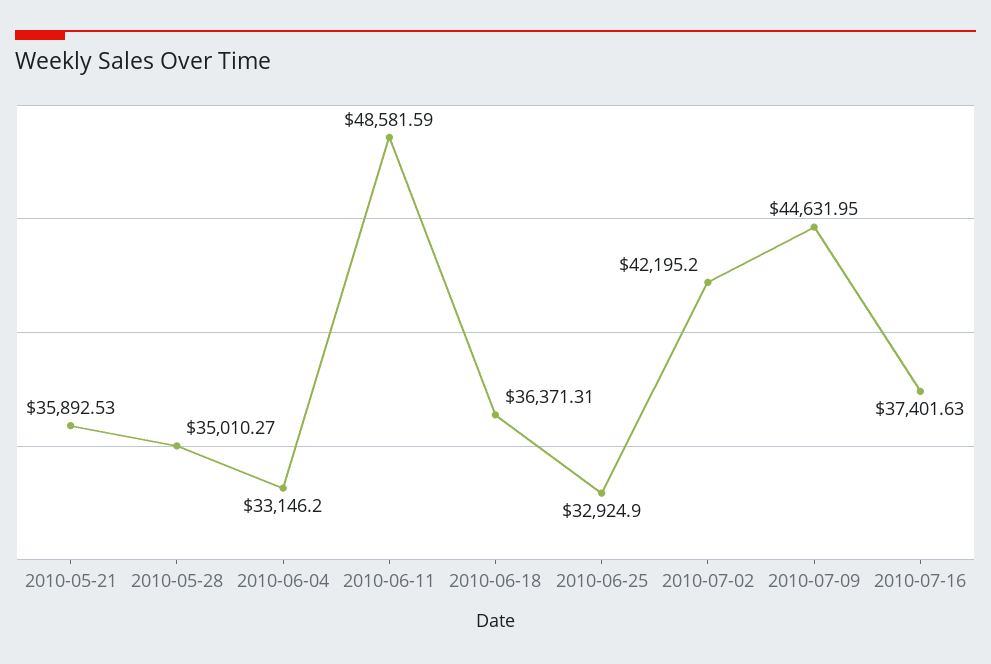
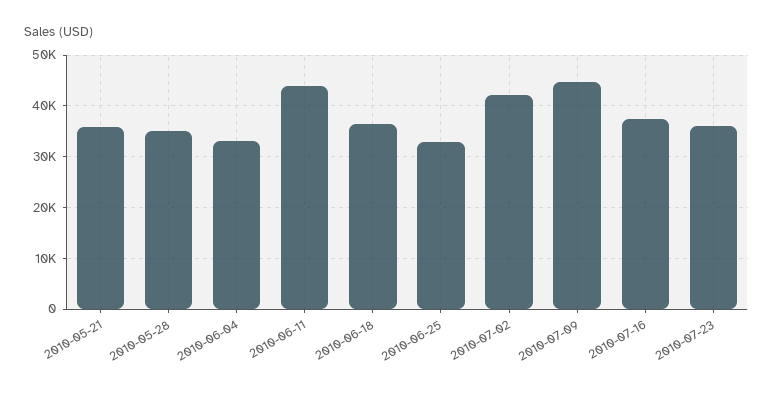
2010-06-11: 48581.59 -> 44000
2010-07-23: none -> 36000

